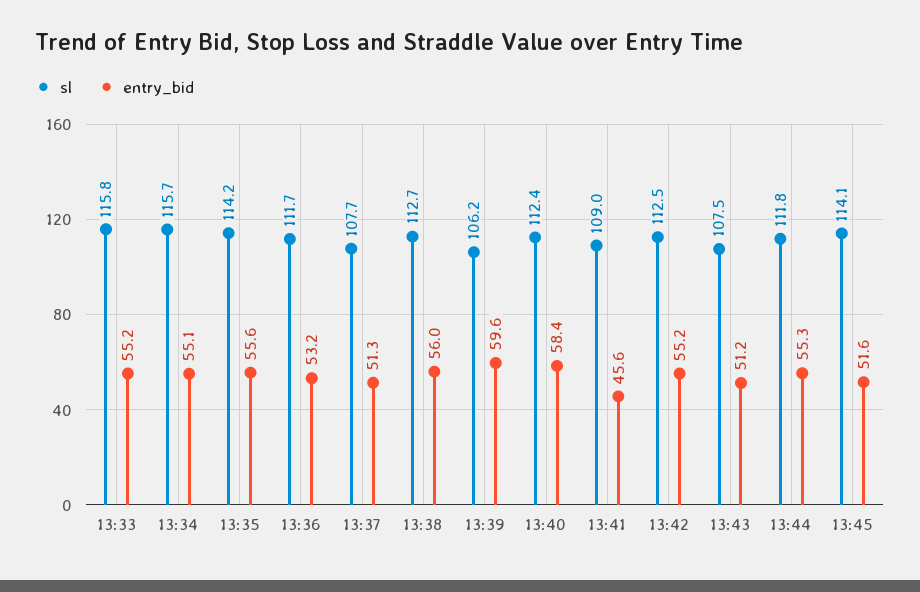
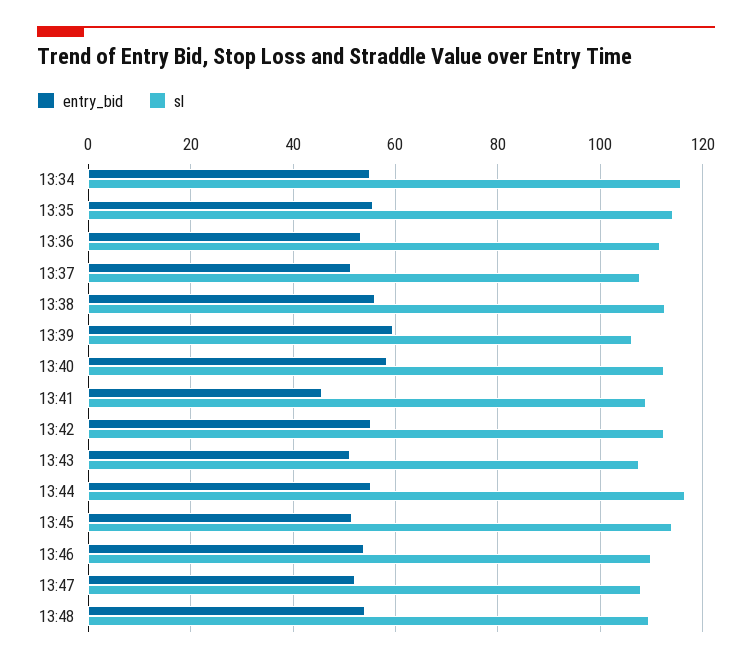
sl, 13:33: 115.8 -> none
entry_bid, 13:33: 55.2 -> none
sl, 13:44: 111.8 -> 116
entry_bid, 13:46: none -> 54
sl, 13:46: none -> 110
entry_bid, 13:47: none -> 52
sl, 13:47: none -> 108
entry_bid, 13:48: none -> 54
sl, 13:48: none -> 110

